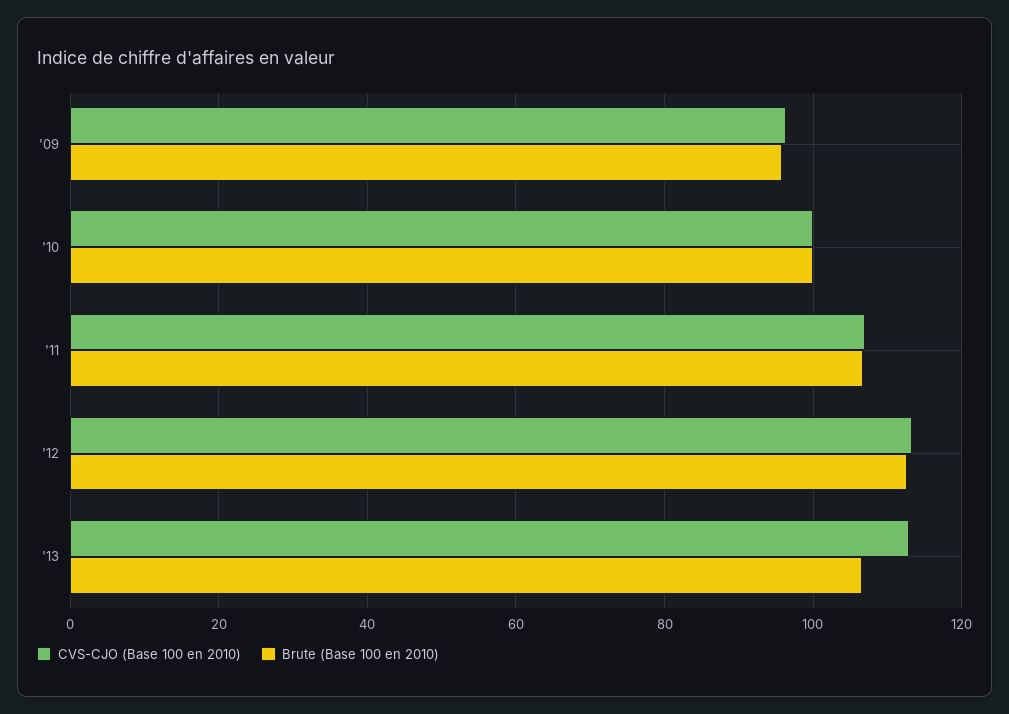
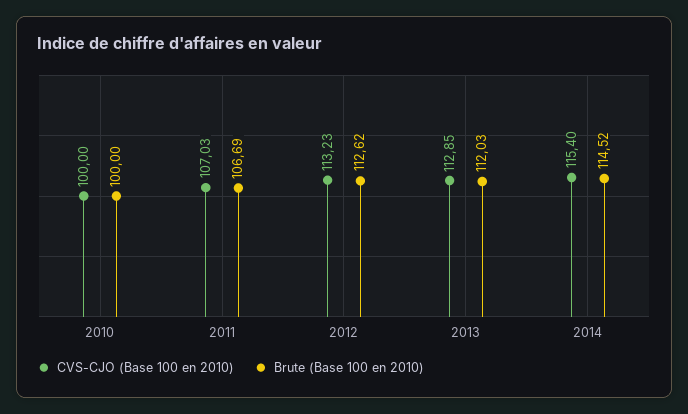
CVS-CJO (Base 100 en 2010), '09: 96 -> none
Brute (Base 100 en 2010), '09: 96 -> none
Brute (Base 100 en 2010), '13: 106 -> 112.03
CVS-CJO (Base 100 en 2010), 2014: none -> 115.4
Brute (Base 100 en 2010), 2014: none -> 114.52

